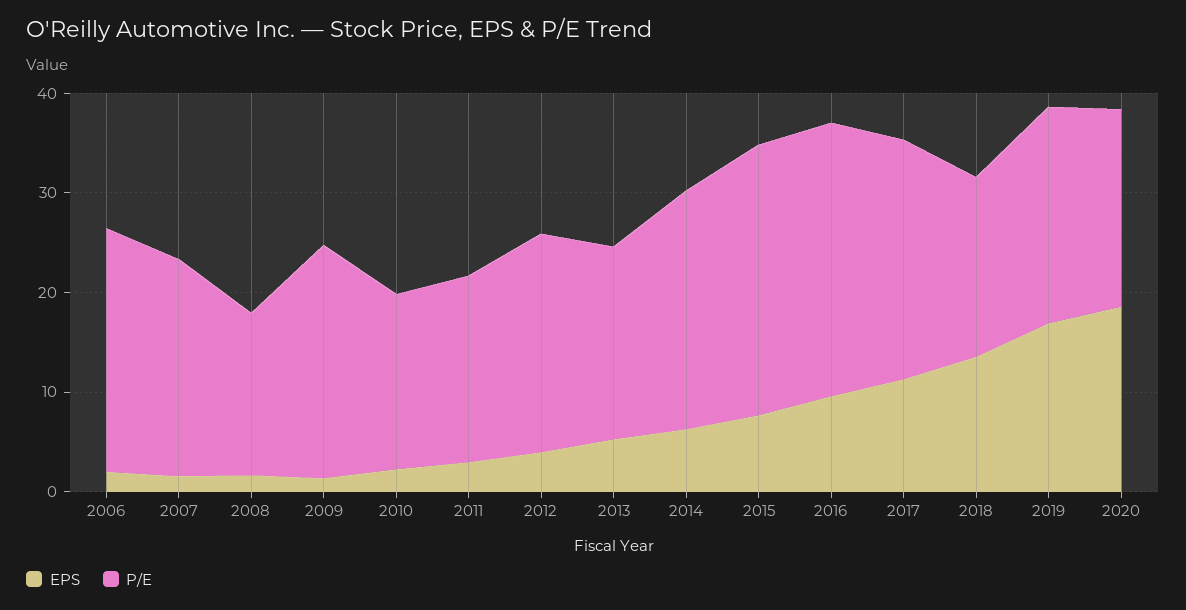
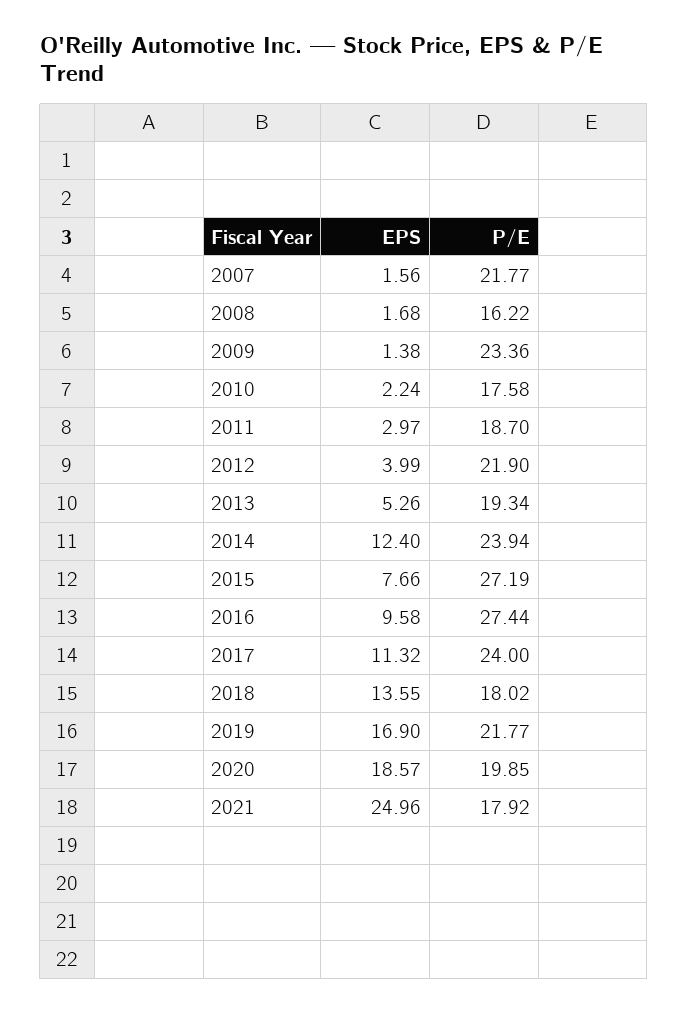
EPS, 2006: 2 -> none
P/E, 2006: 24 -> none
EPS, 2014: 6 -> 12.4
EPS, 2021: none -> 24.96
P/E, 2021: none -> 17.92

